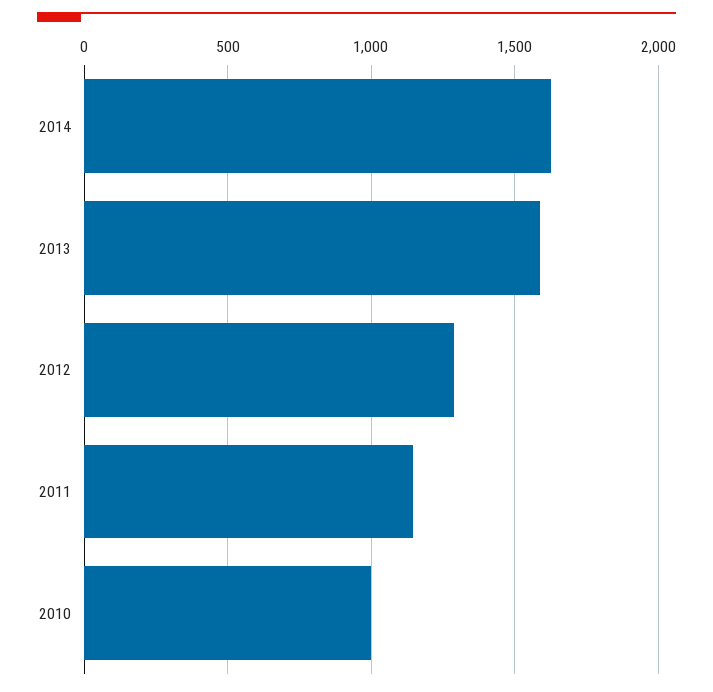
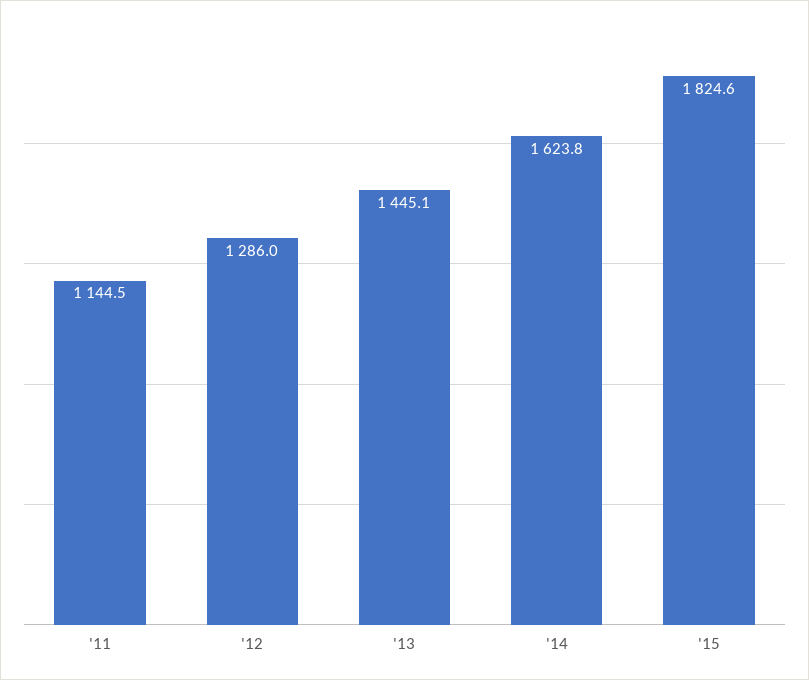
2013: 1600 -> 1445.1
2010: 1000 -> none
'15: none -> 1824.6

